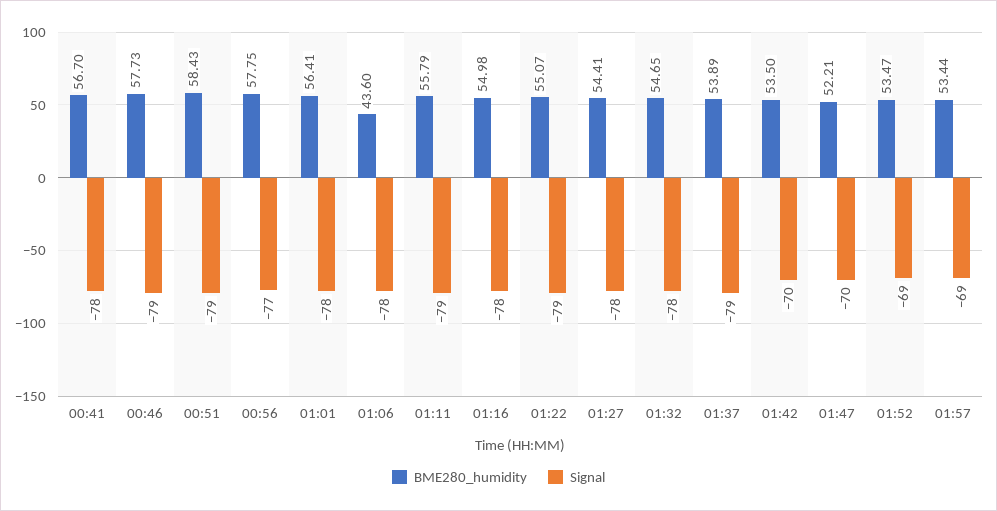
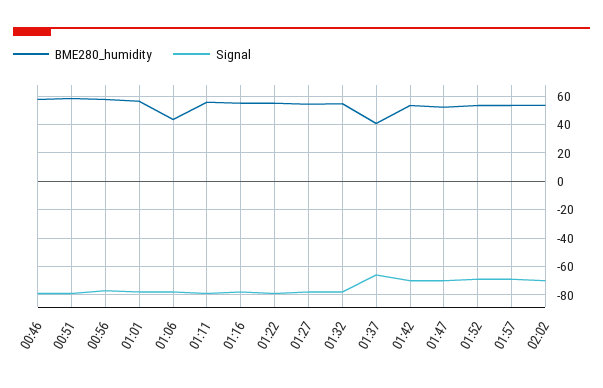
BME280_humidity, 00:41: 56.7 -> none
Signal, 00:41: -78 -> none
BME280_humidity, 01:37: 53.89 -> 40
Signal, 01:37: -79 -> -65
BME280_humidity, 02:02: none -> 55
Signal, 02:02: none -> -70

